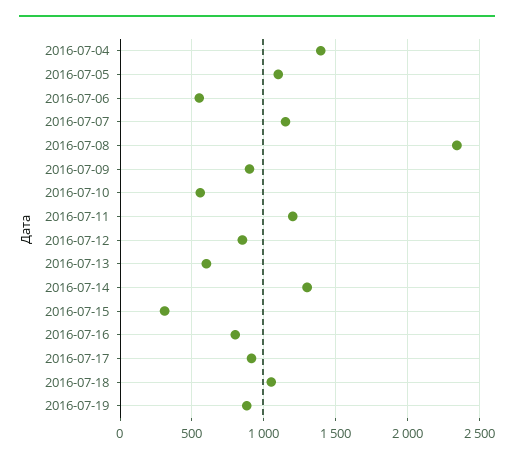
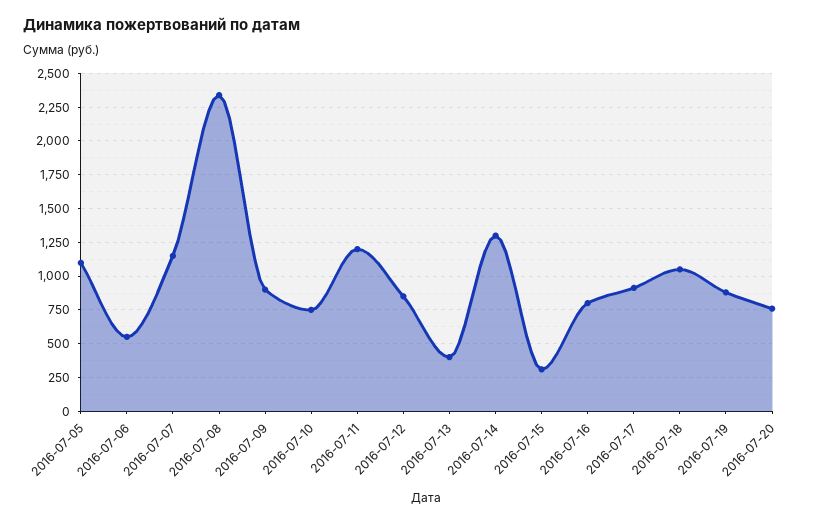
2016-07-04: 1400 -> none
2016-07-10: 550 -> 750
2016-07-13: 600 -> 400
2016-07-20: none -> 750

